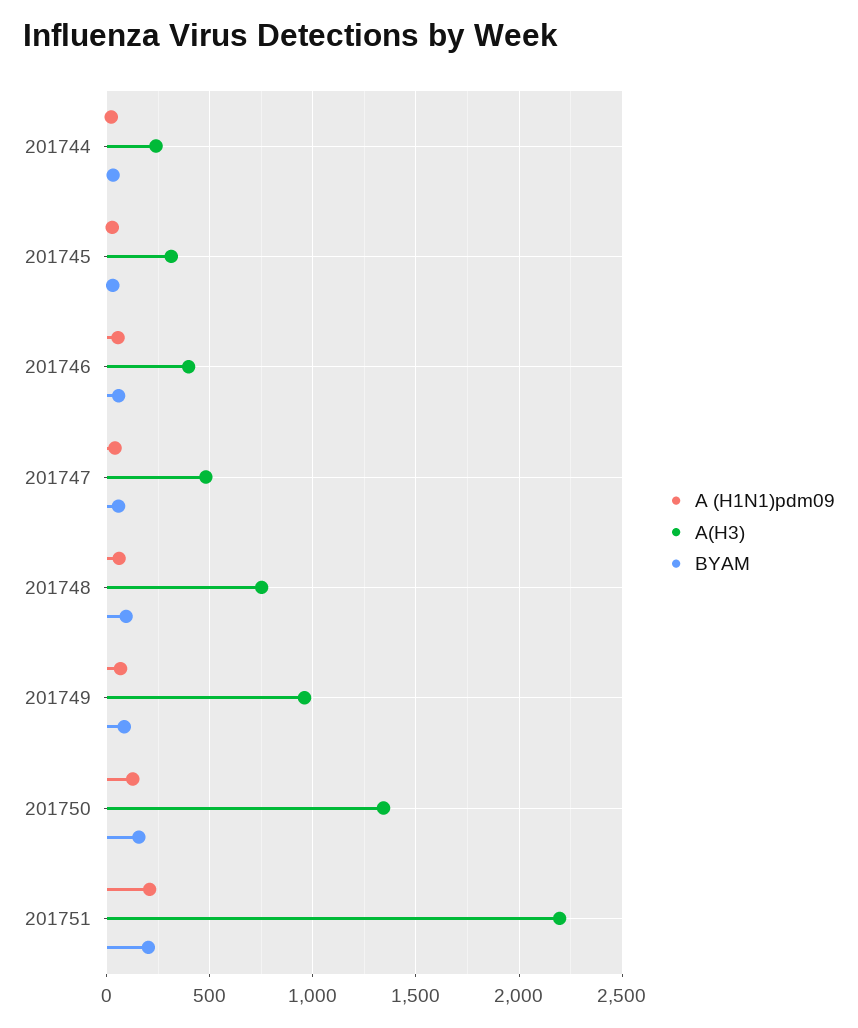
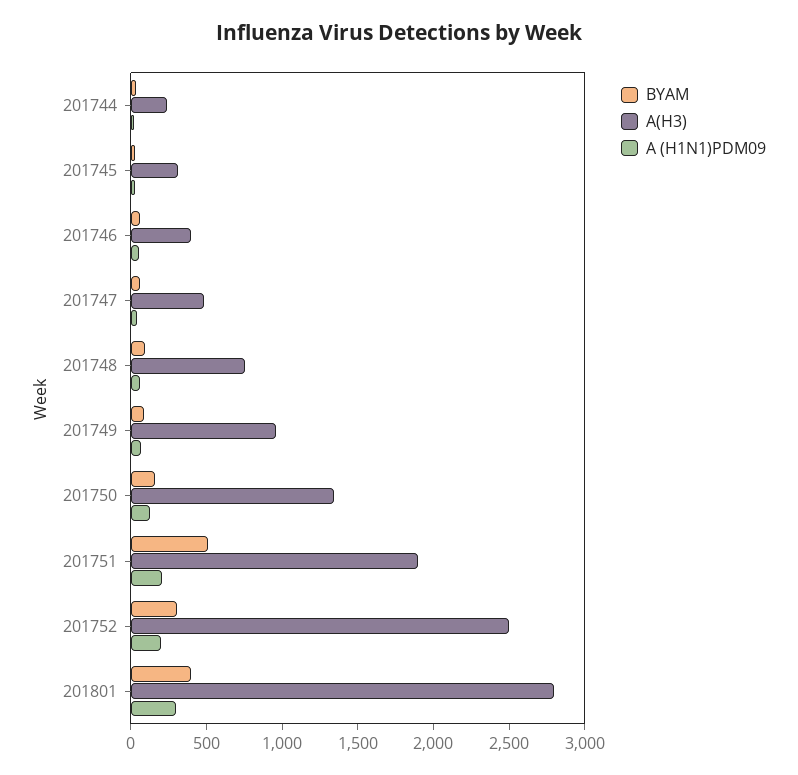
A(H3), 201751: 2200 -> 1900
BYAM, 201751: 200 -> 500
BYAM, 201752: none -> 300
A(H3), 201752: none -> 2500
A (H1N1)pdm09, 201752: none -> 200
BYAM, 201801: none -> 400
A(H3), 201801: none -> 2800
A (H1N1)pdm09, 201801: none -> 300

